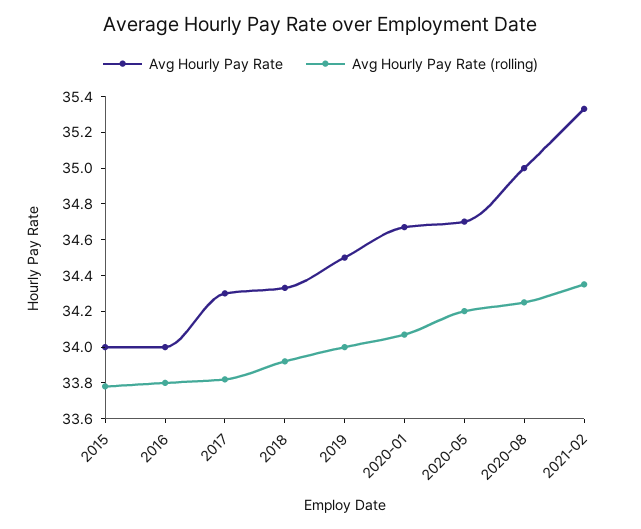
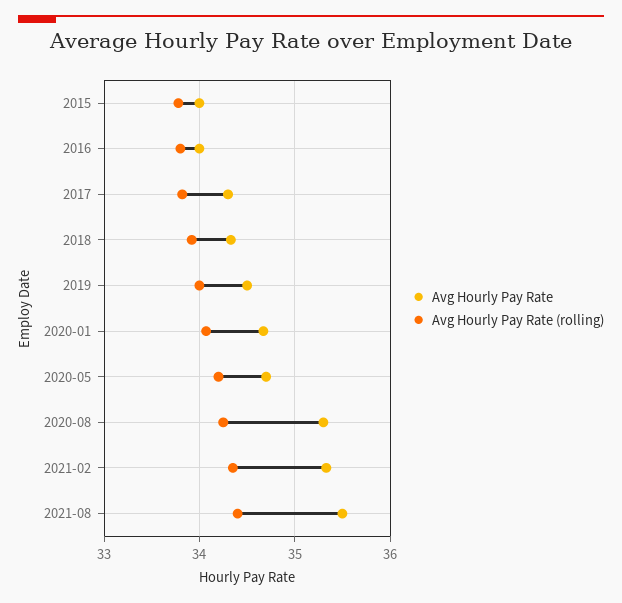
Avg Hourly Pay Rate, 2020-08: 35 -> 35.3
Avg Hourly Pay Rate, 2021-08: none -> 35.5
Avg Hourly Pay Rate (rolling), 2021-08: none -> 34.4

